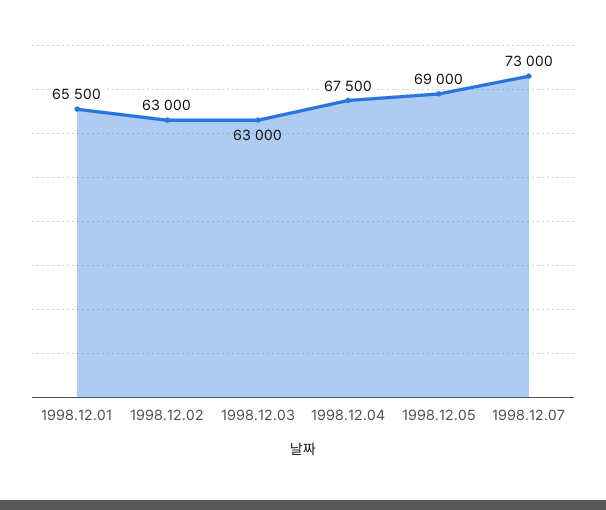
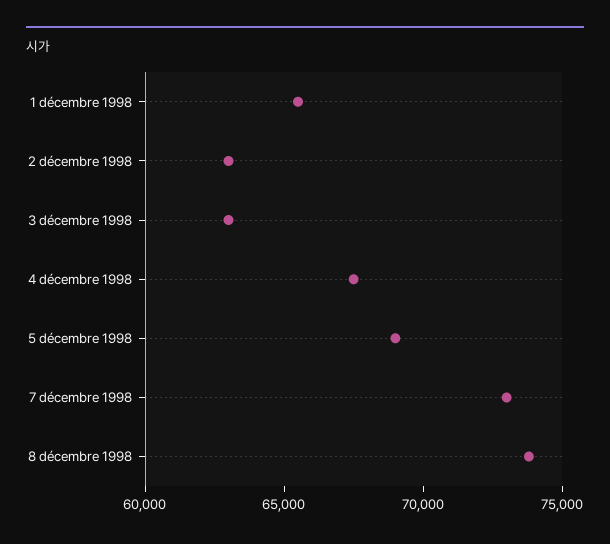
8 décembre 1998: none -> 74000

